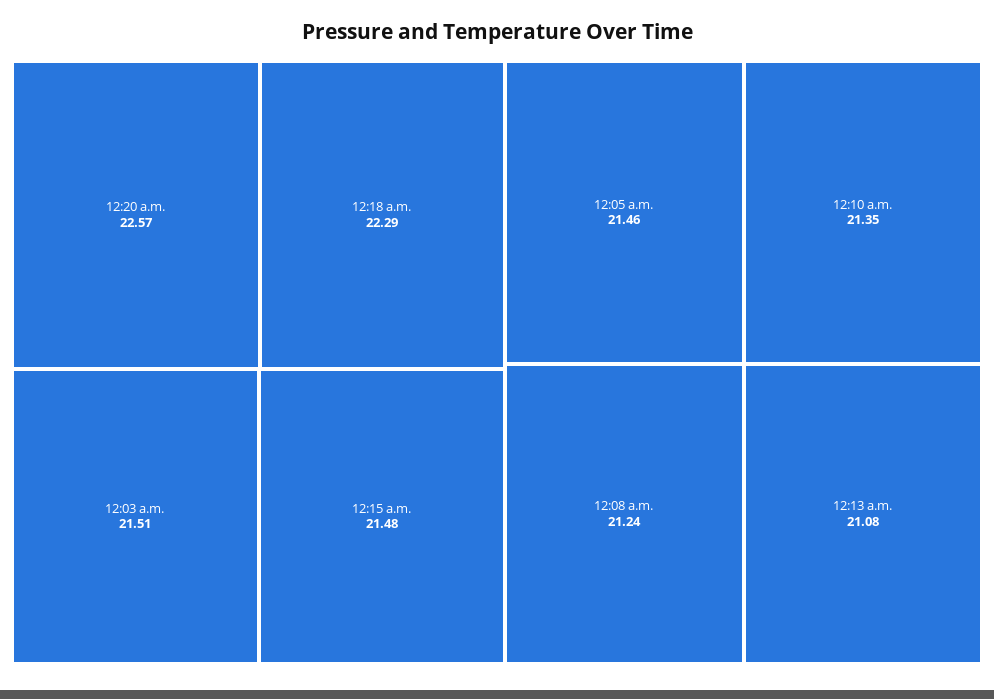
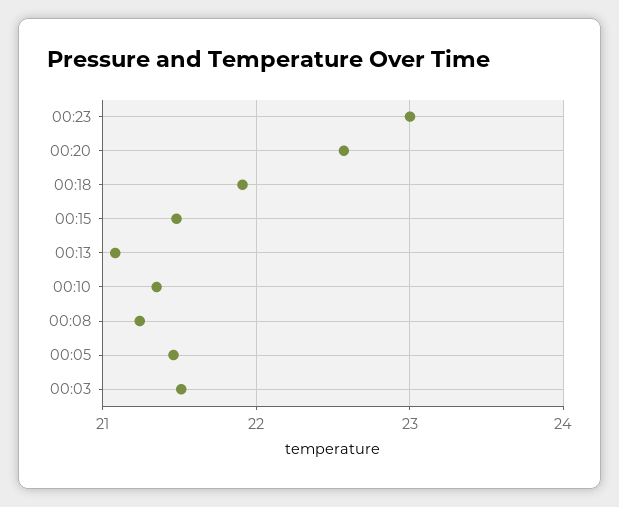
12:18 a.m.: 22.29 -> 21.9
00:23: none -> 23

